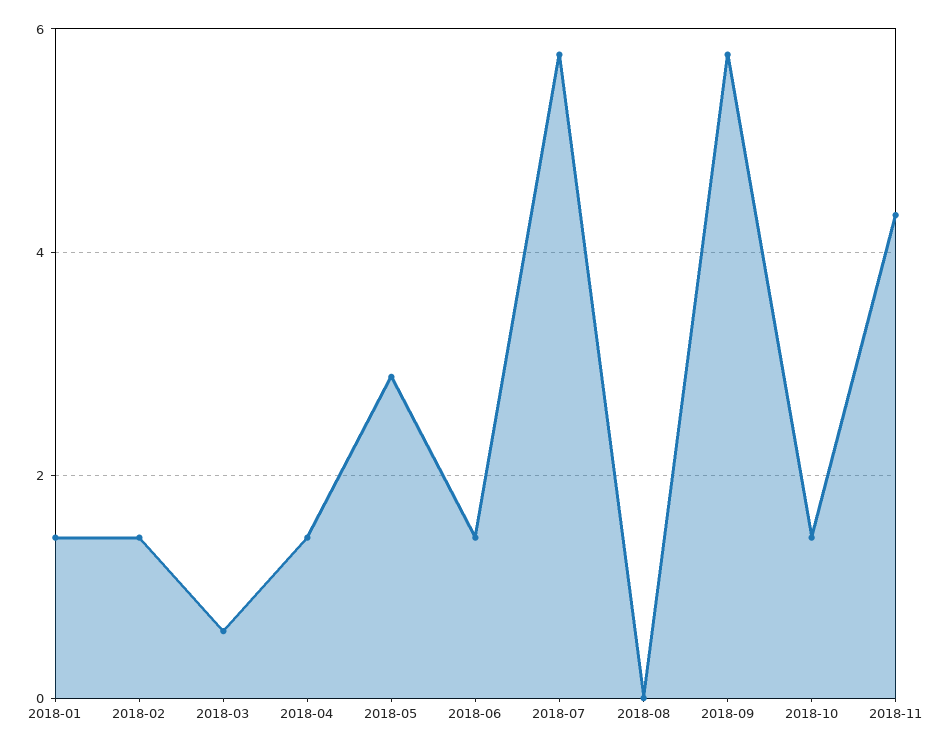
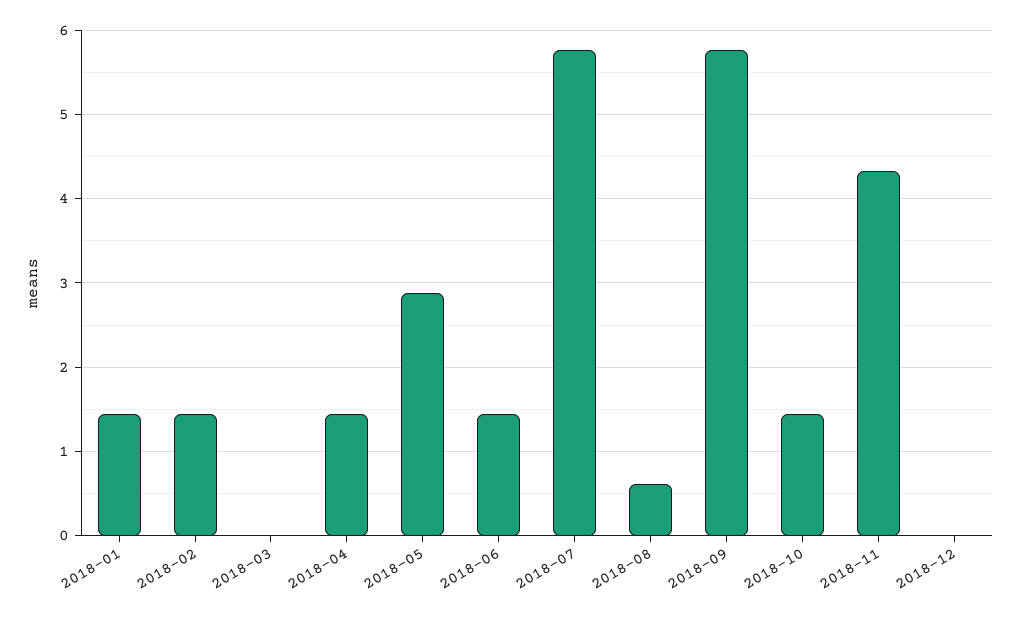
2018-03: 0.6 -> 0
2018-08: 0 -> 0.6
2018-12: none -> 0

